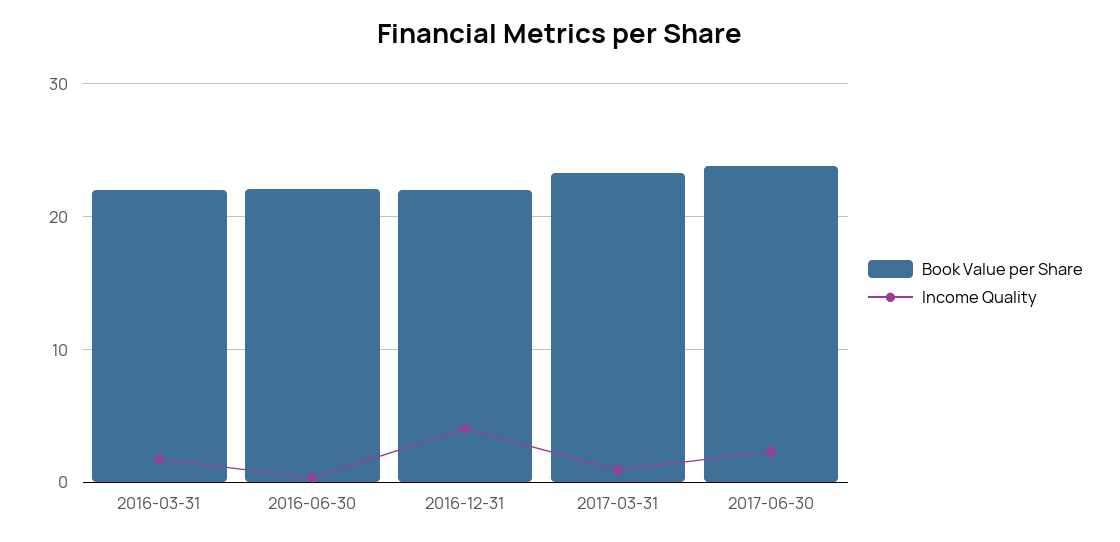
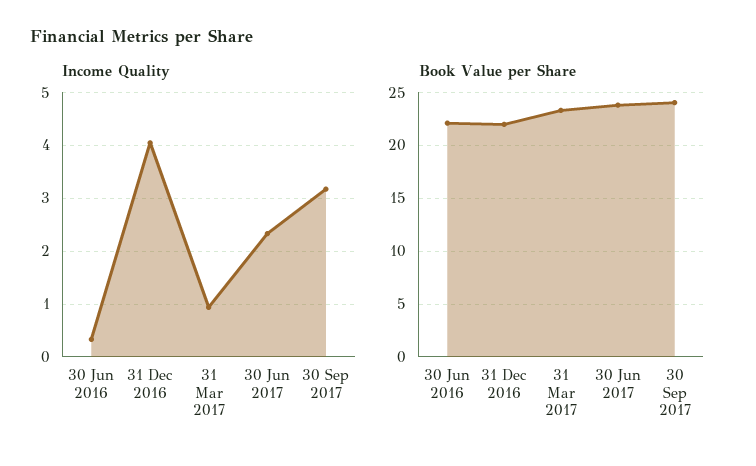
Book Value per Share, 2016-03-31: 22 -> none
Income Quality, 2016-03-31: 2 -> none
Income Quality, 30 Sep 2017: none -> 3.2
Book Value per Share, 30 Sep 2017: none -> 24

